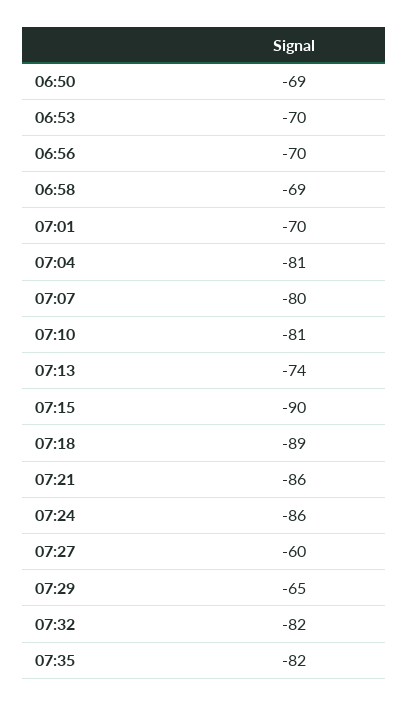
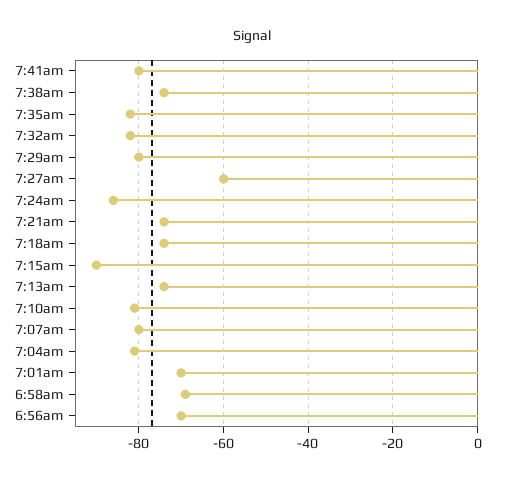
06:50: -69 -> none
06:53: -70 -> none
07:18: -89 -> -75
07:21: -86 -> -75
07:29: -65 -> -80
7:41am: none -> -80
7:38am: none -> -75

